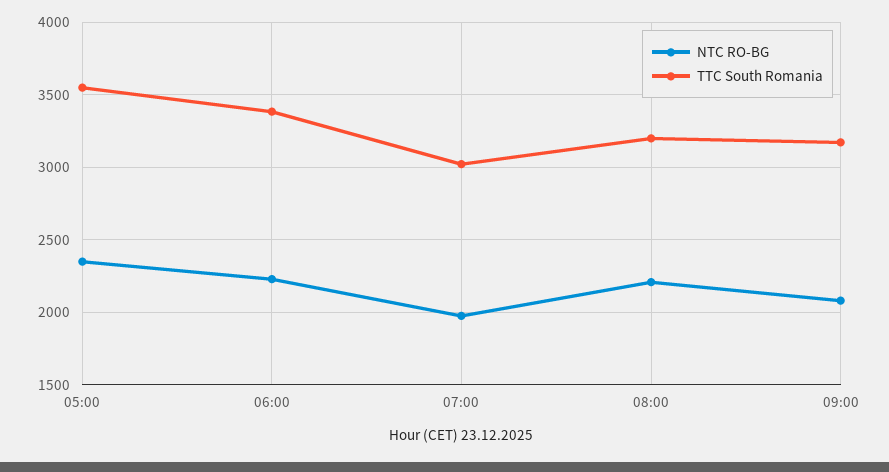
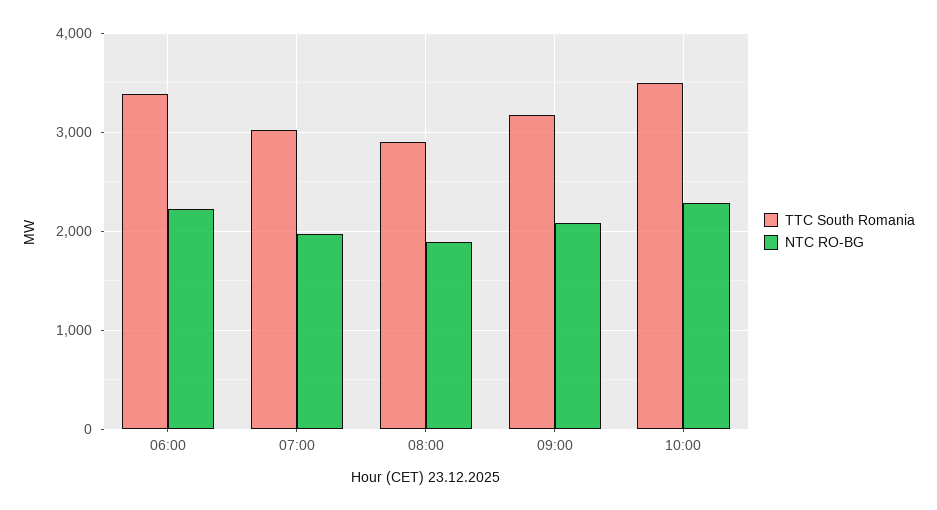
NTC RO-BG, 05:00: 2350 -> none
TTC South Romania, 05:00: 3550 -> none
NTC RO-BG, 08:00: 2200 -> 1900
TTC South Romania, 08:00: 3200 -> 2900
TTC South Romania, 10:00: none -> 3500
NTC RO-BG, 10:00: none -> 2300

